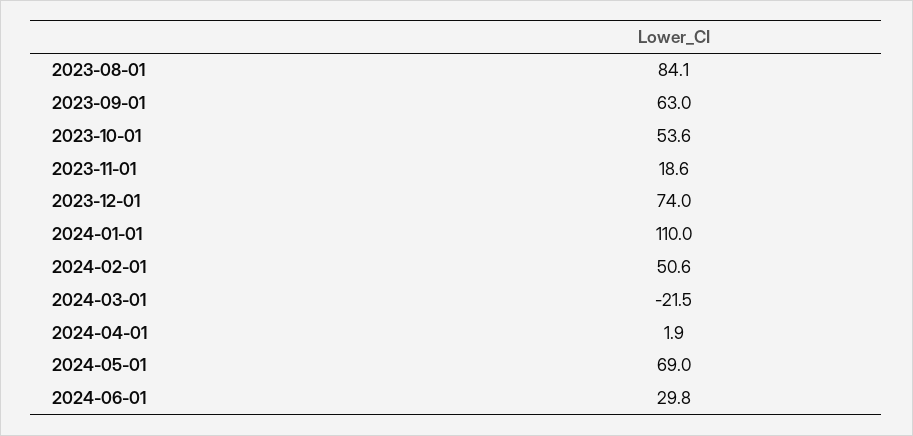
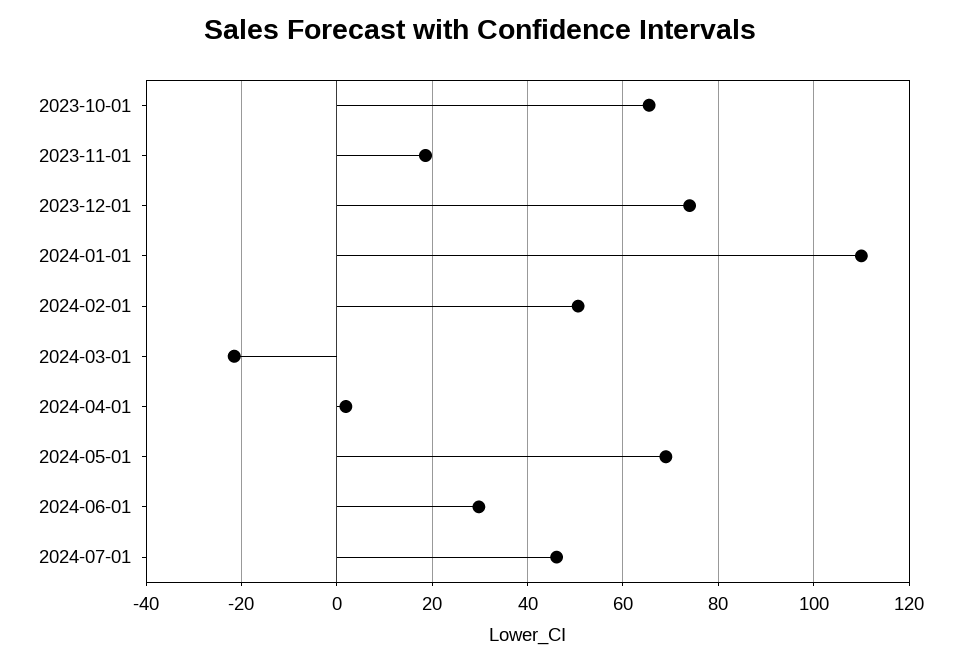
2023-08-01: 84.1 -> none
2023-09-01: 63 -> none
2023-10-01: 53.6 -> 66
2024-07-01: none -> 46

